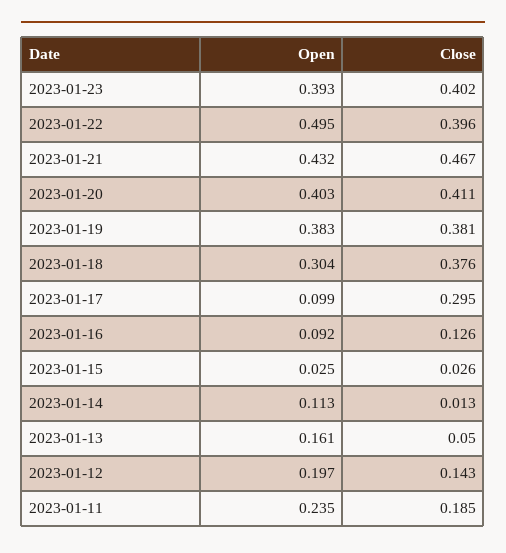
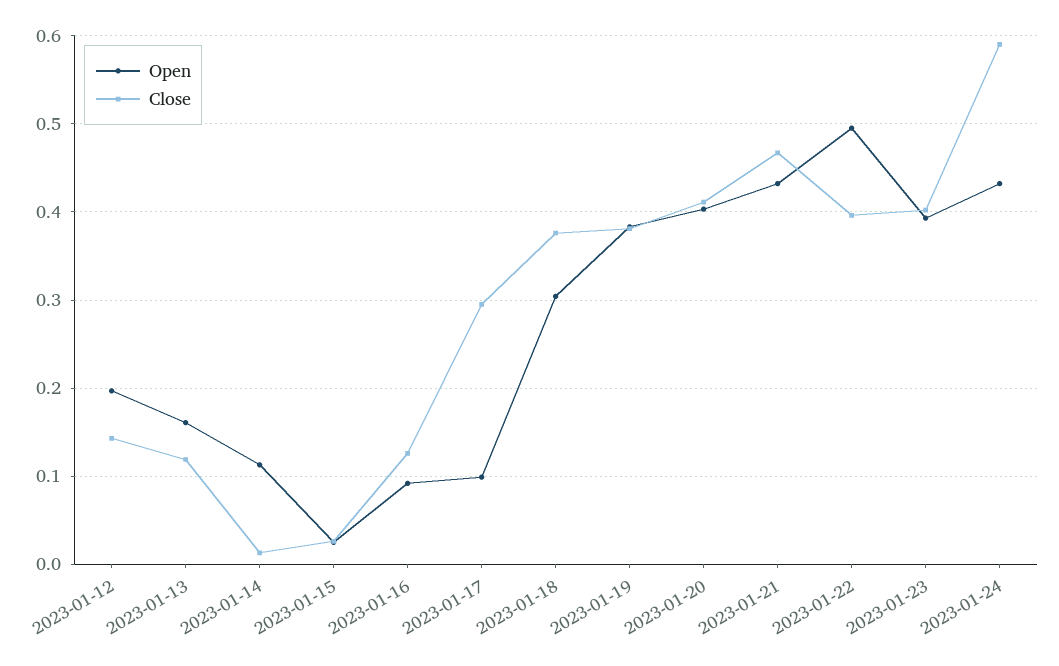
Close, 2023-01-13: 0.05 -> 0.12
Open, 2023-01-11: 0.235 -> none
Close, 2023-01-11: 0.185 -> none
Open, 2023-01-24: none -> 0.43
Close, 2023-01-24: none -> 0.59

